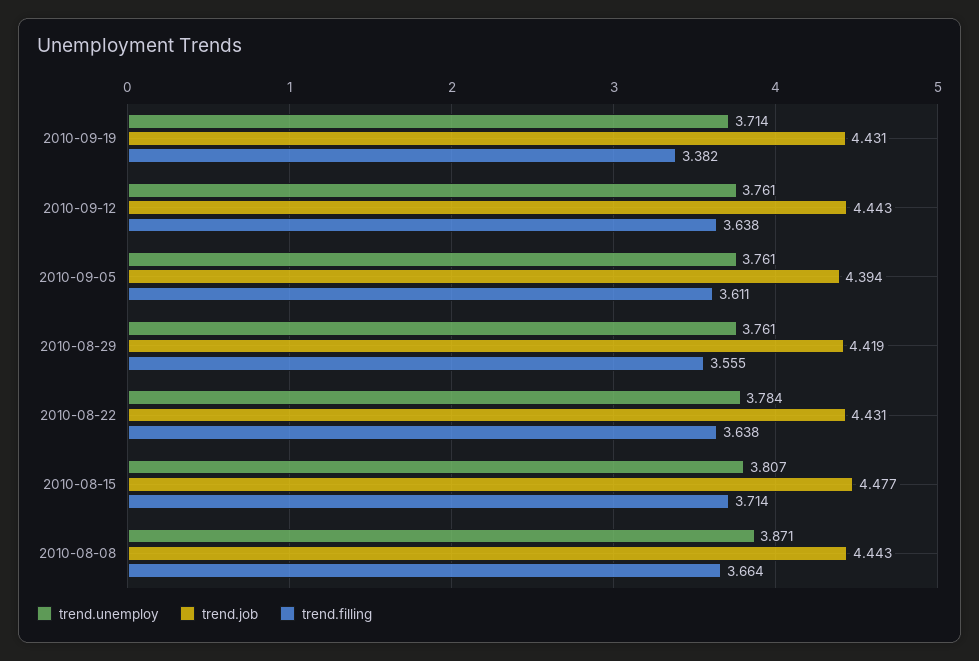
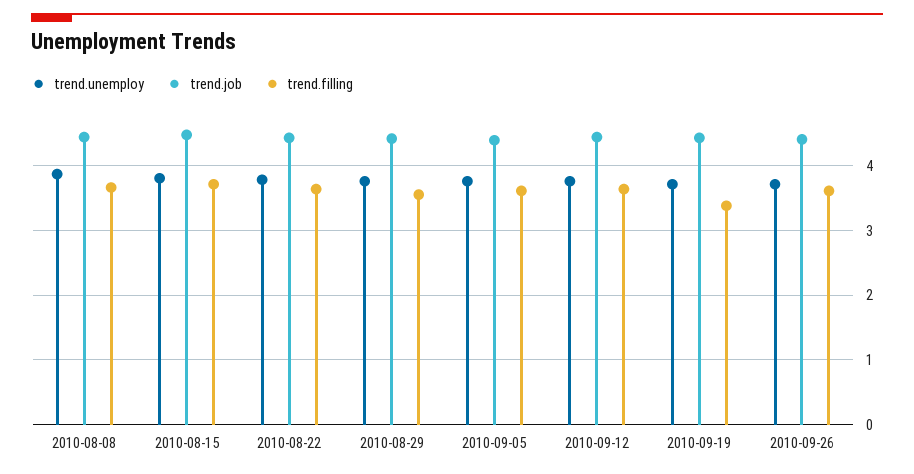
trend.unemploy, 2010-09-26: none -> 3.7
trend.job, 2010-09-26: none -> 4.4
trend.filling, 2010-09-26: none -> 3.6

